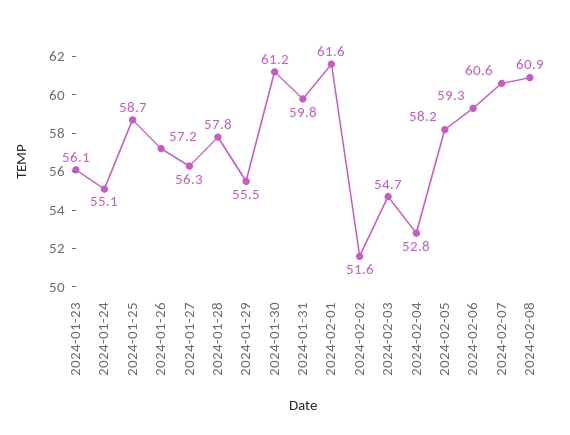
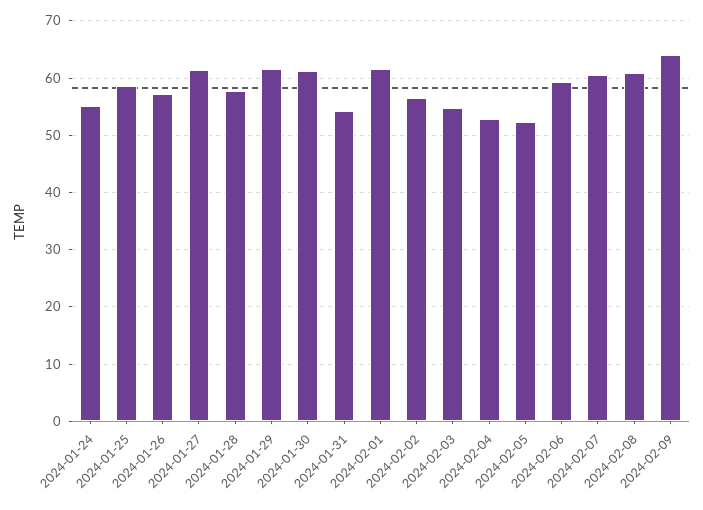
2024-01-23: 56.1 -> none
2024-01-27: 56.3 -> 62
2024-01-29: 55.5 -> 62
2024-01-31: 59.8 -> 54
2024-02-02: 51.6 -> 56
2024-02-05: 58.2 -> 52
2024-02-09: none -> 64

